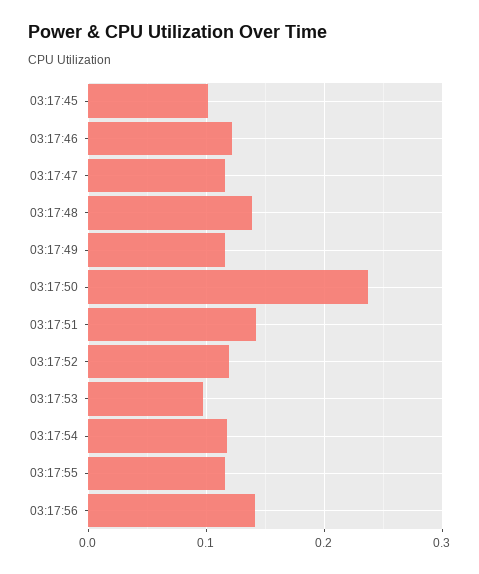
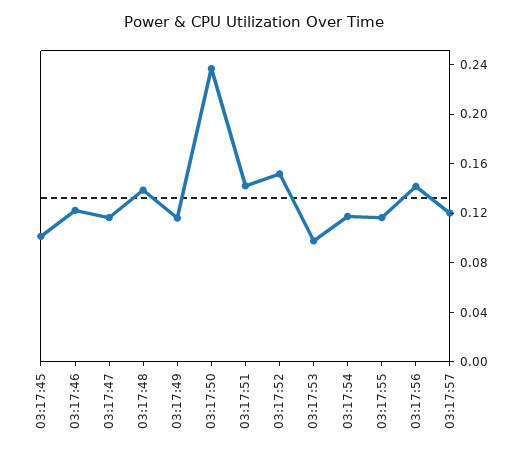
03:17:52: 0.12 -> 0.15
03:17:57: none -> 0.12

